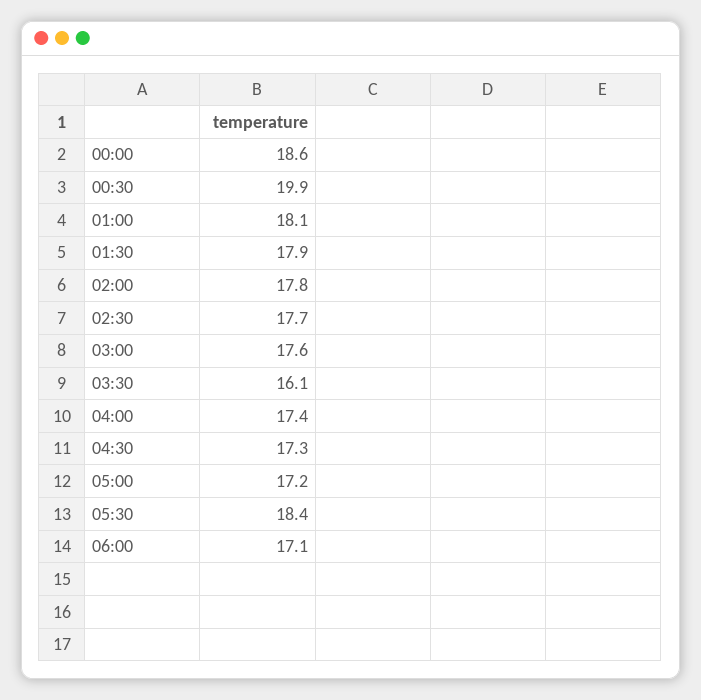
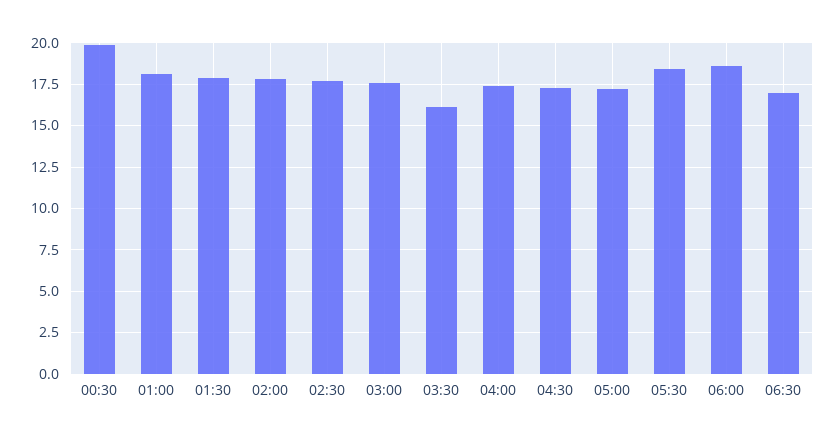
00:00: 18.6 -> none
06:00: 17.1 -> 18.5
06:30: none -> 17

